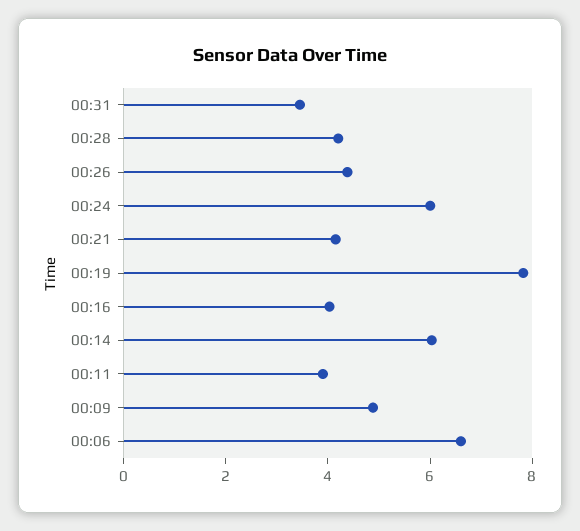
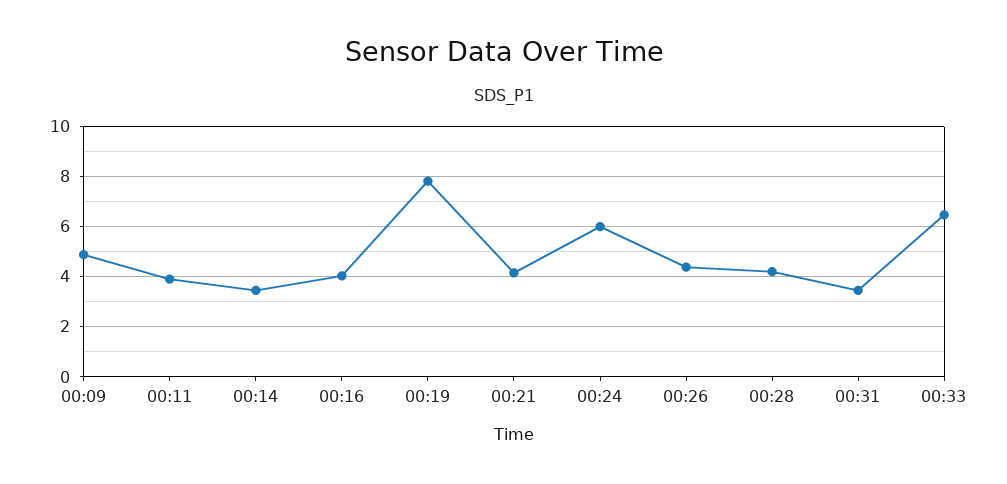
00:14: 6 -> 3.5
00:06: 6.5 -> none
00:33: none -> 6.5

